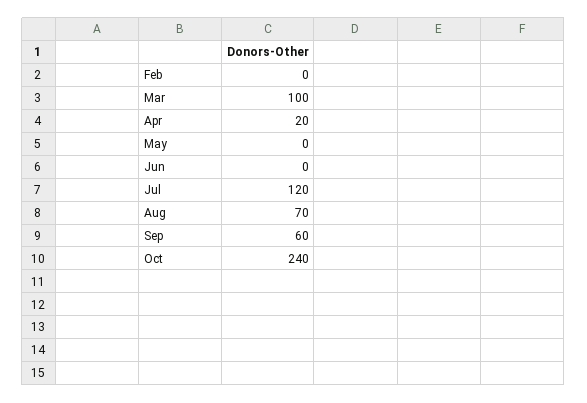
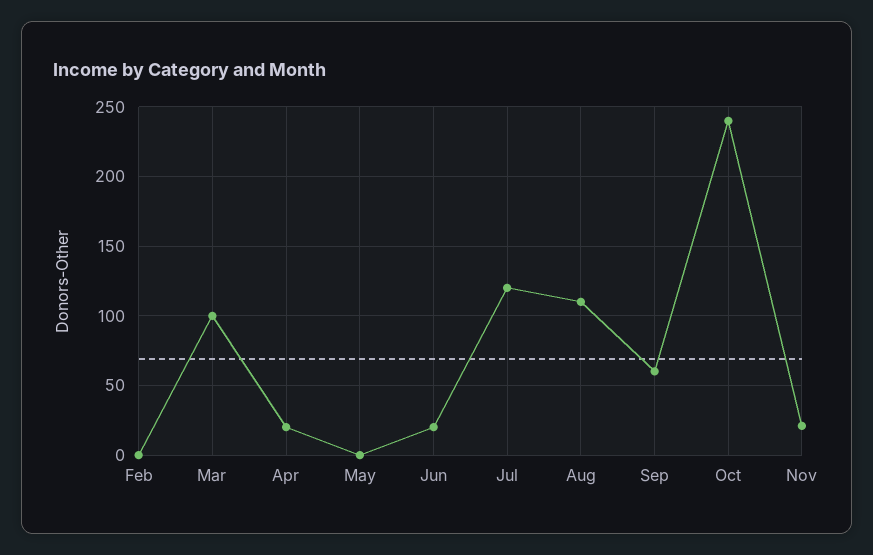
Jun: 0 -> 20
Aug: 70 -> 110
Nov: none -> 20

